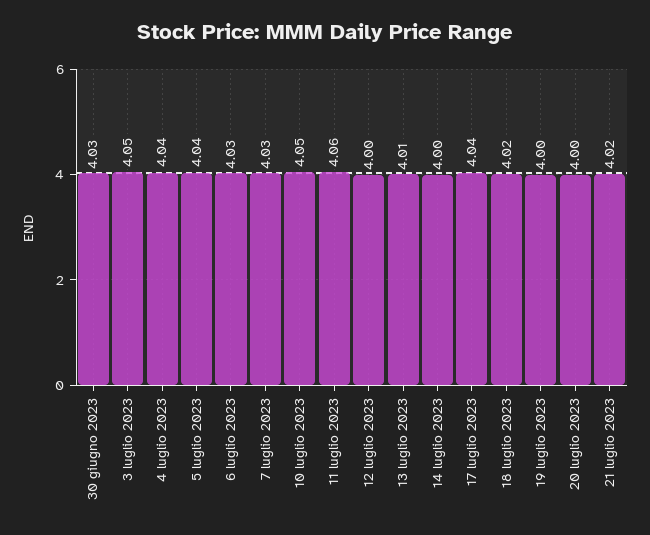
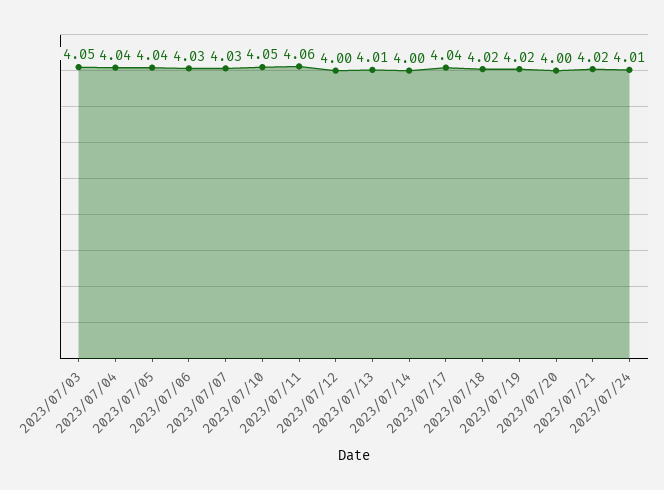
30 giugno 2023: 4.03 -> none
19 luglio 2023: 4 -> 4.02
2023/07/24: none -> 4.01

